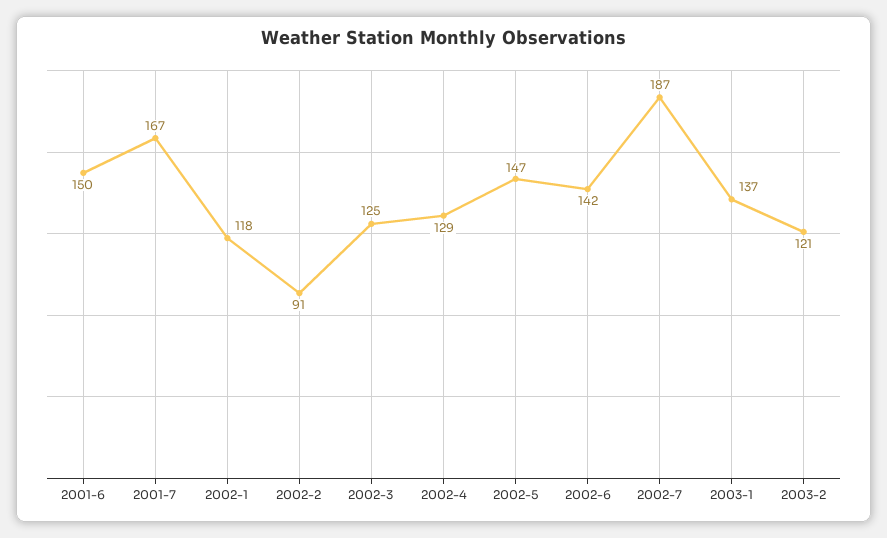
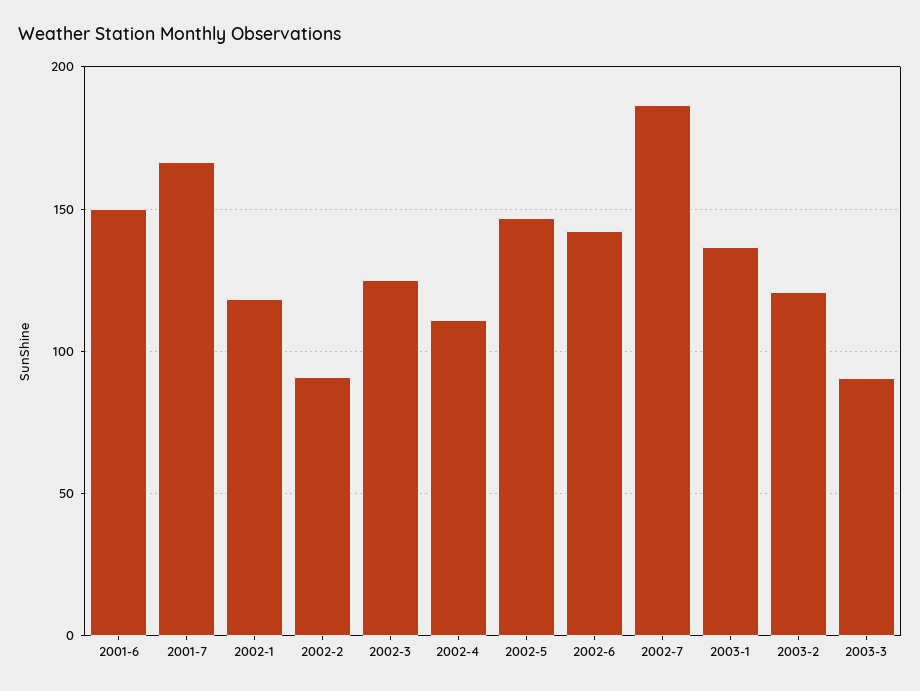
2002-4: 129 -> 110
2003-3: none -> 90

